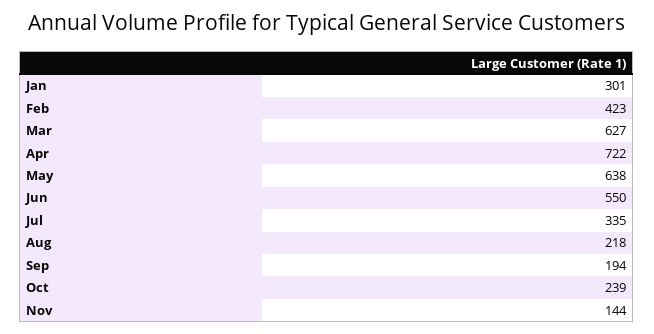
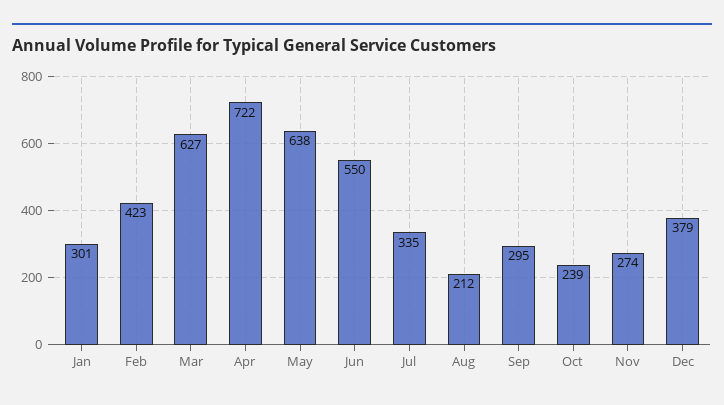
Aug: 218 -> 212
Sep: 194 -> 295
Nov: 144 -> 274
Dec: none -> 379

